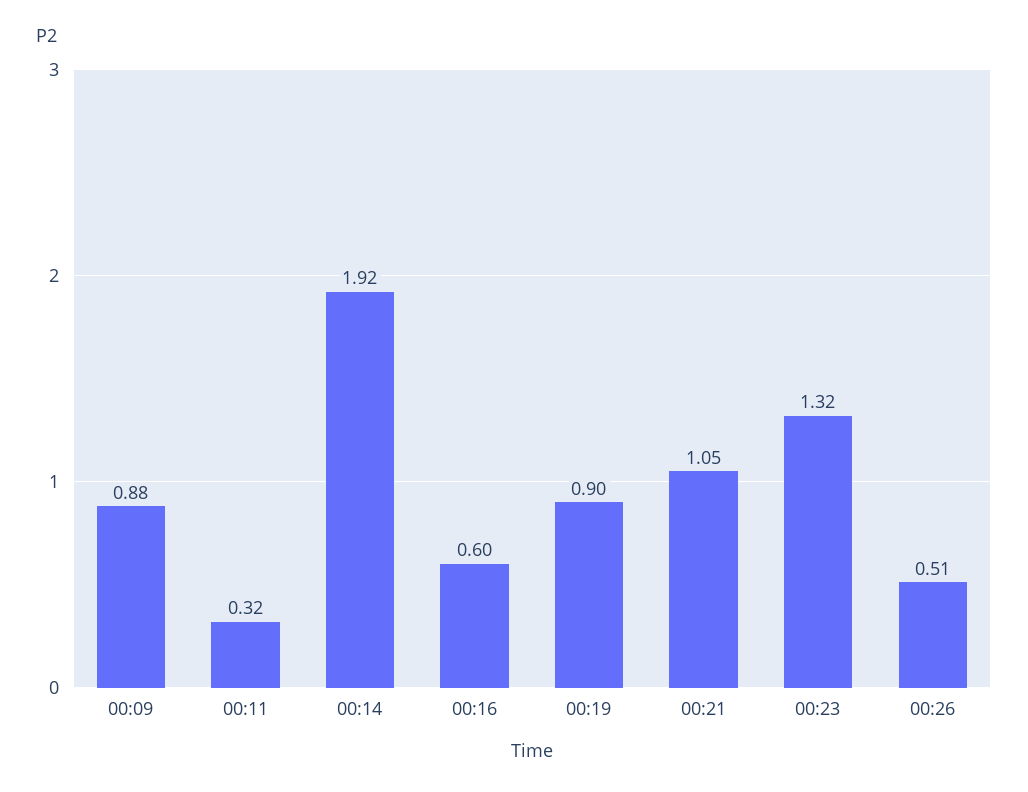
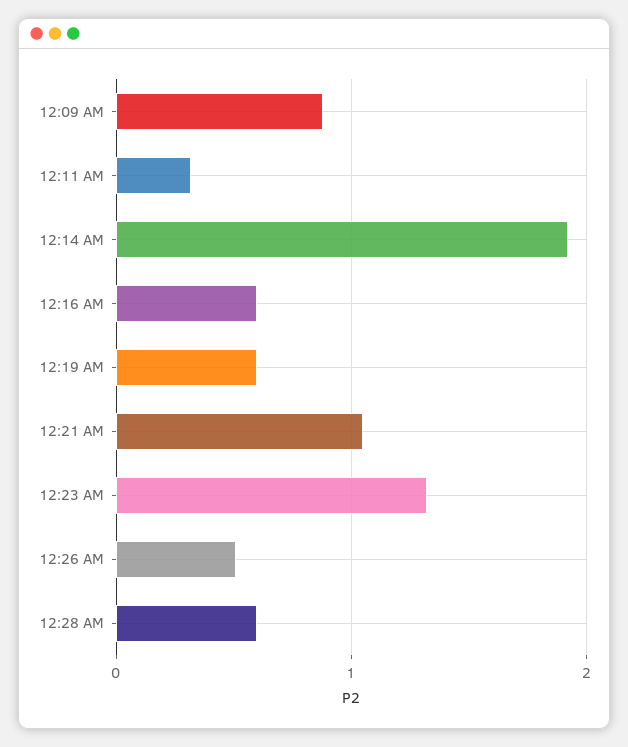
00:19: 0.9 -> 0.6
12:28 AM: none -> 0.6

